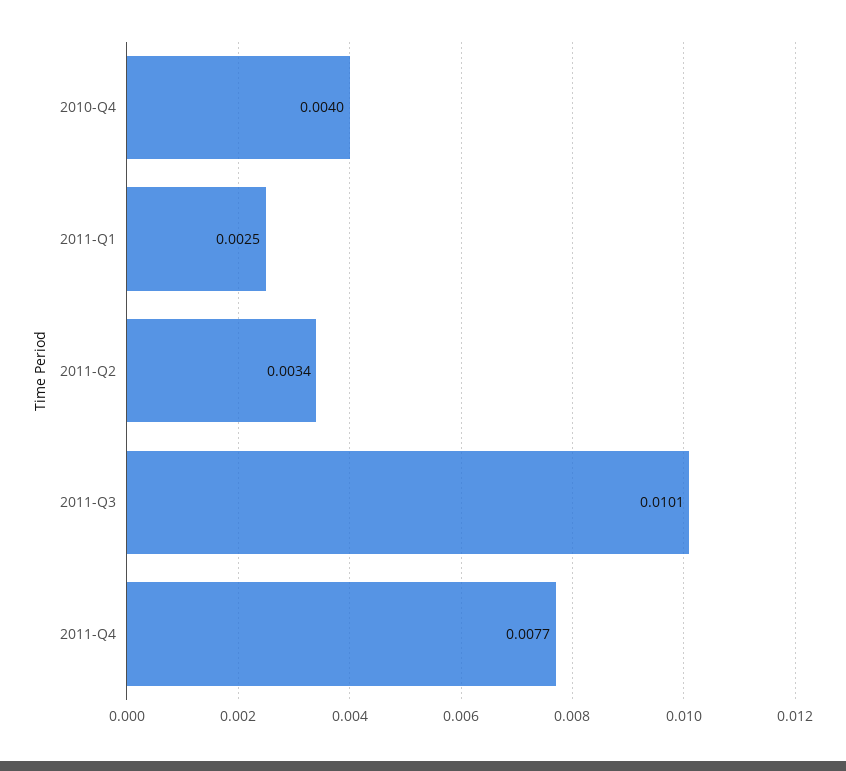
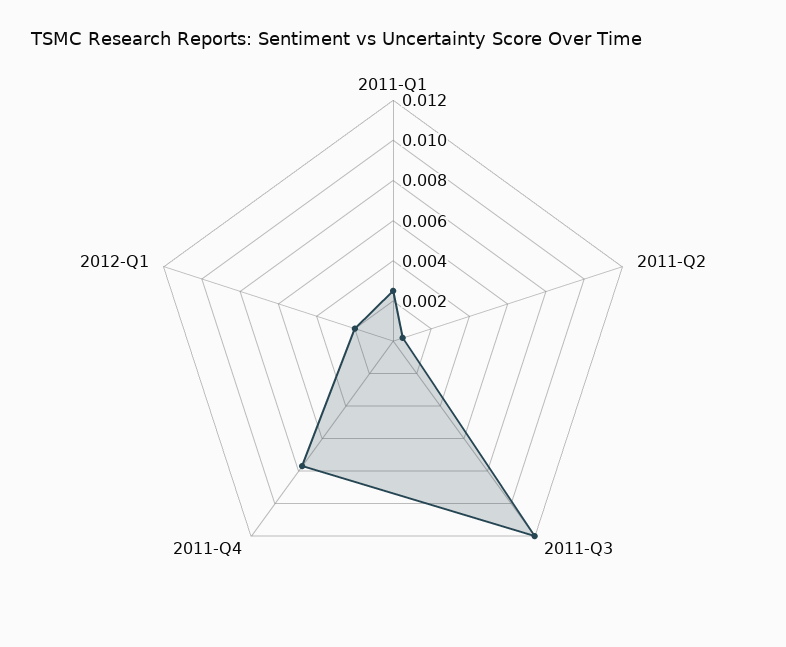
2010-Q4: 0.004 -> none
2011-Q2: 0.0034 -> 0.0005
2011-Q3: 0.0101 -> 0.012
2012-Q1: none -> 0.002

